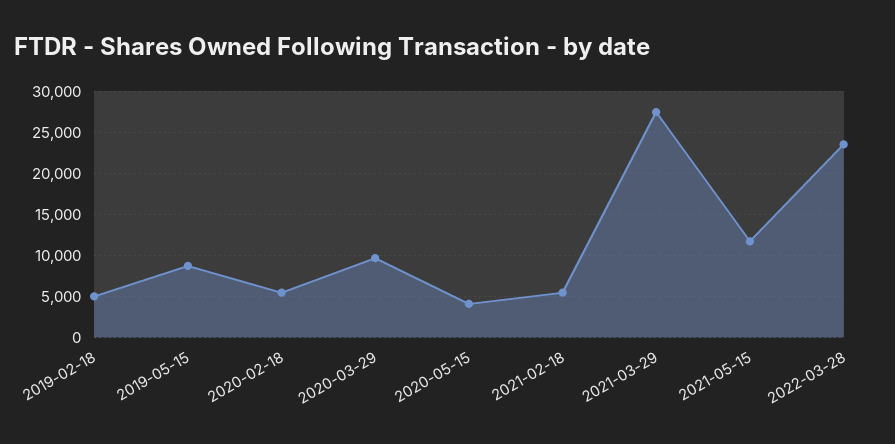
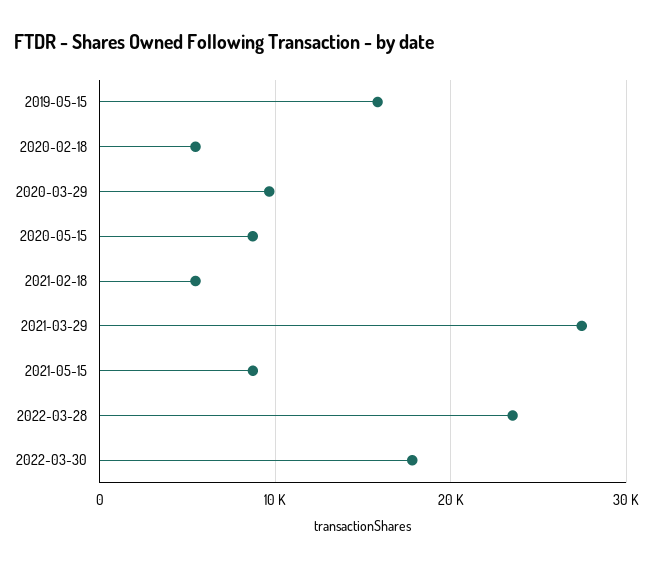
2019-02-18: 5000 -> none
2019-05-15: 9000 -> 16000
2020-05-15: 4000 -> 9000
2021-05-15: 12000 -> 9000
2022-03-30: none -> 18000

